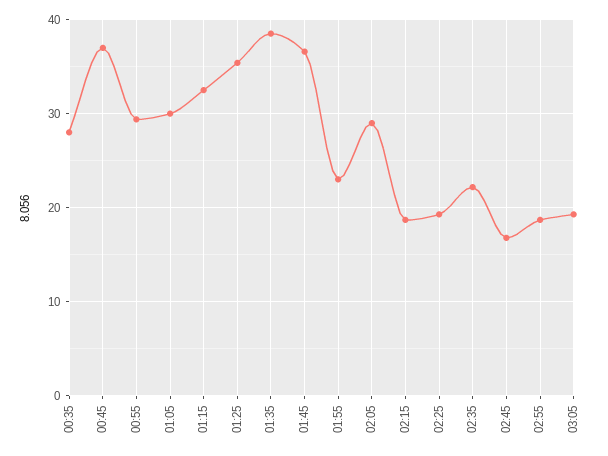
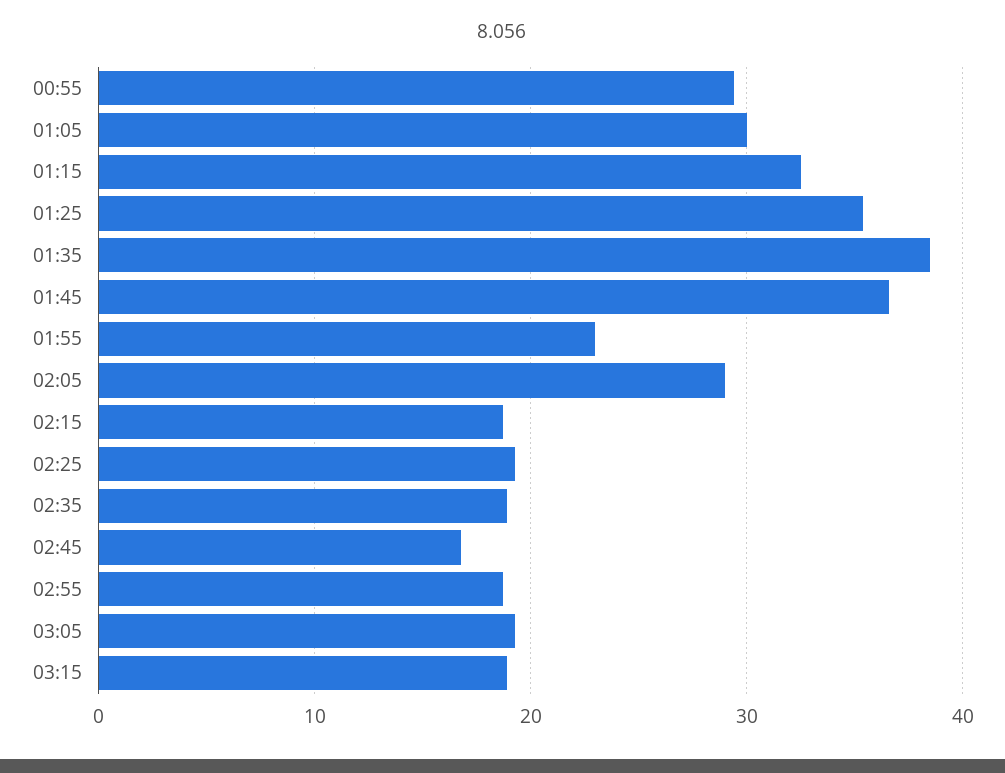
00:35: 28 -> none
00:45: 37 -> none
02:35: 22 -> 19
03:15: none -> 19

